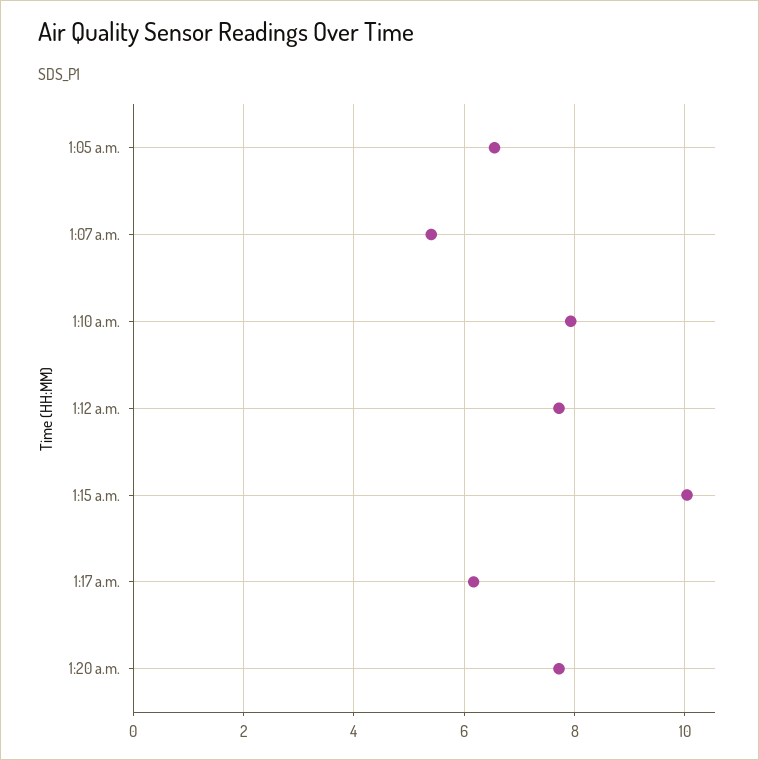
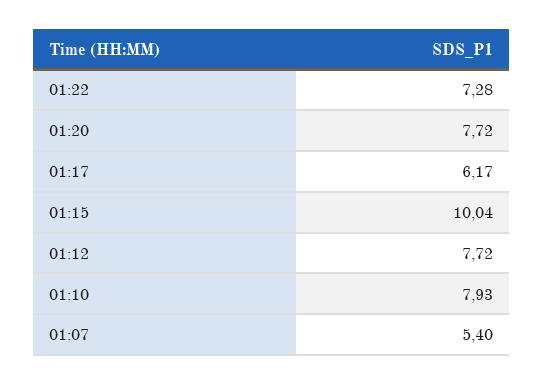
1:05 a.m.: 6.6 -> none
01:22: none -> 7.28

